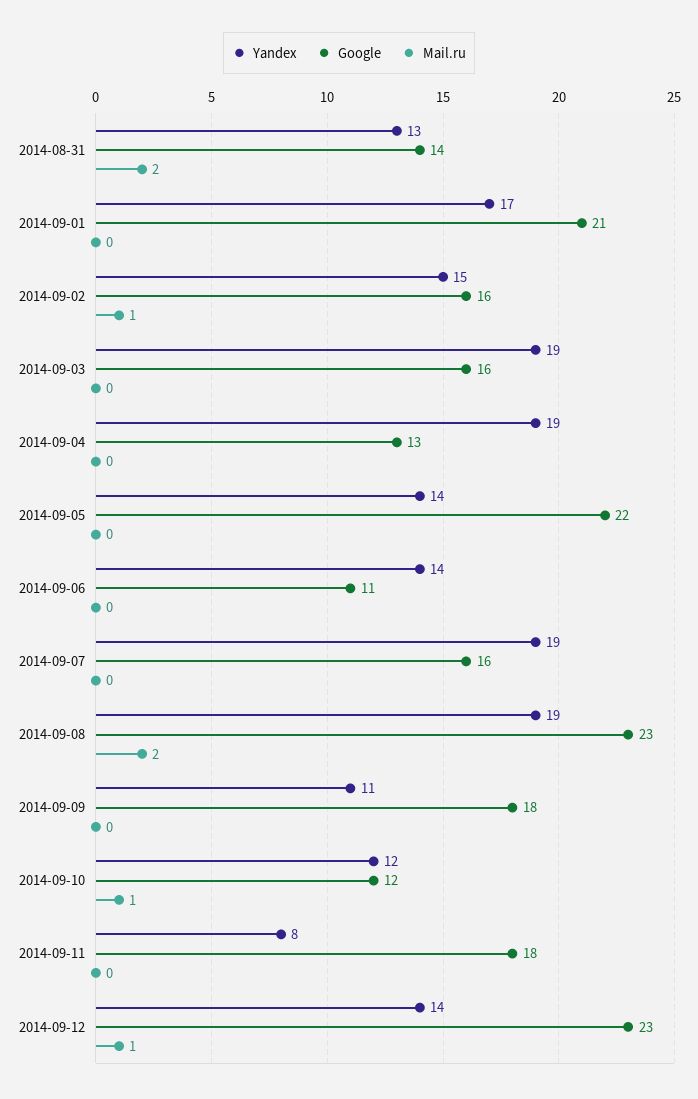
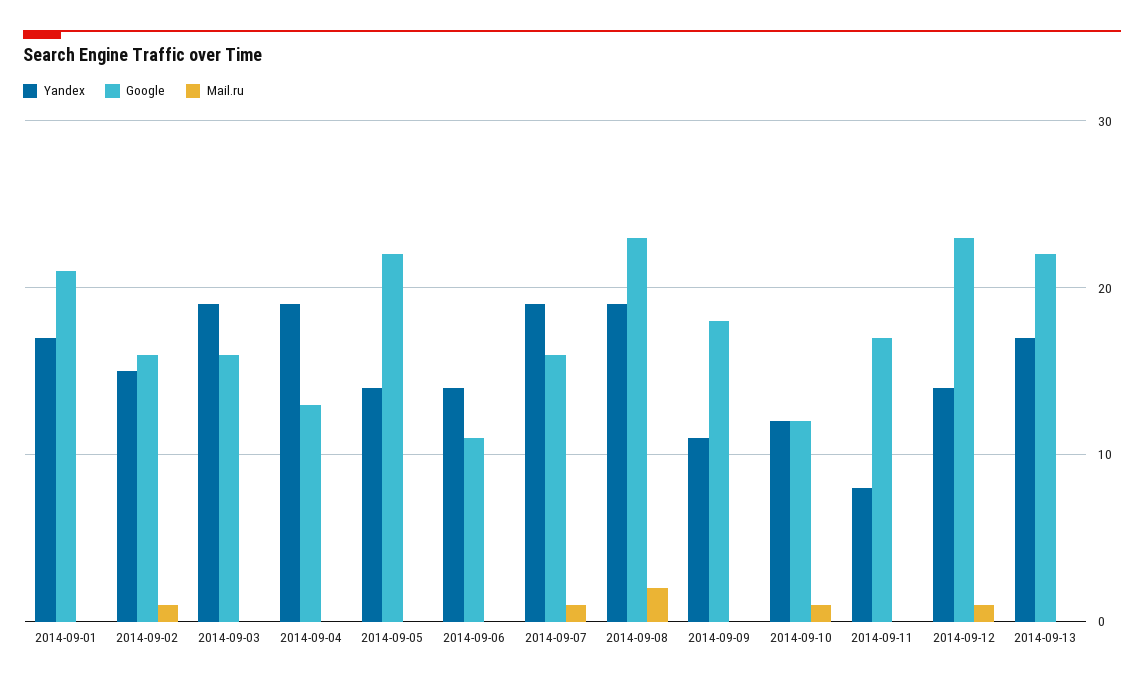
Yandex, 2014-08-31: 13 -> none
Google, 2014-08-31: 14 -> none
Mail.ru, 2014-08-31: 2 -> none
Mail.ru, 2014-09-07: 0 -> 1
Google, 2014-09-11: 18 -> 17
Yandex, 2014-09-13: none -> 17
Google, 2014-09-13: none -> 22
Mail.ru, 2014-09-13: none -> 0

